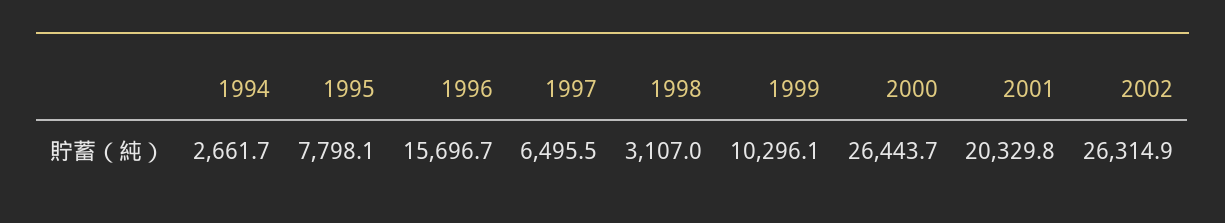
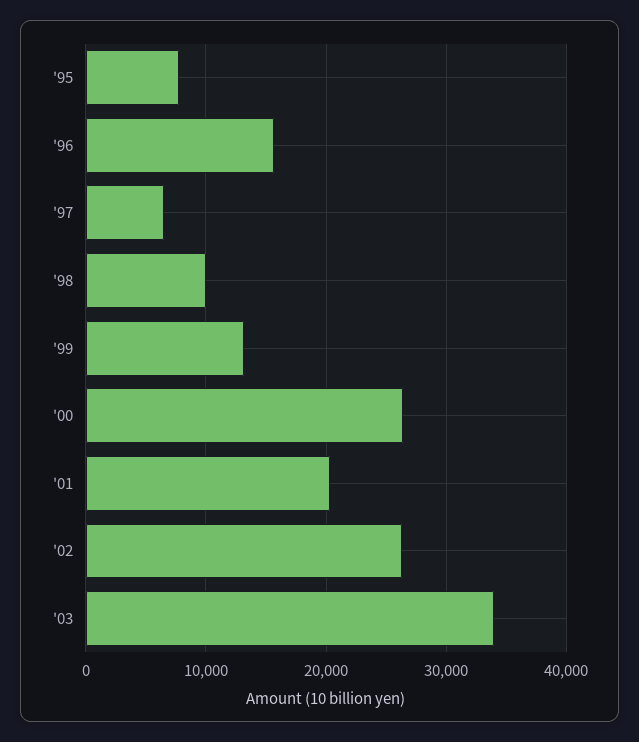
1994: 2661.7 -> none
1998: 3107 -> 10000
1999: 10296.1 -> 13000
'03: none -> 34000

